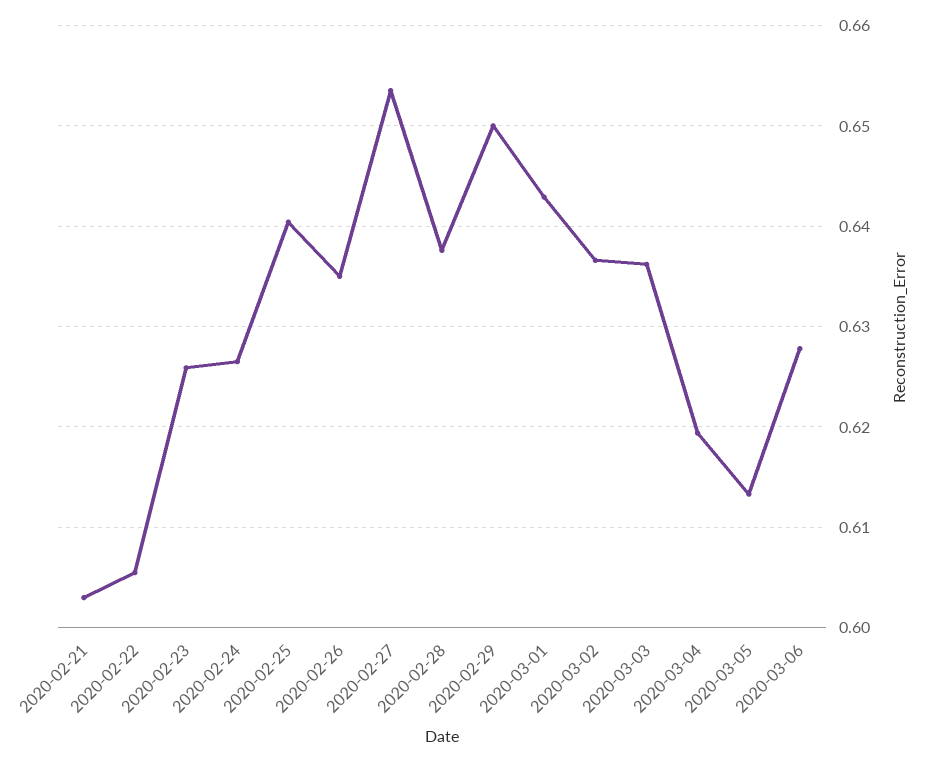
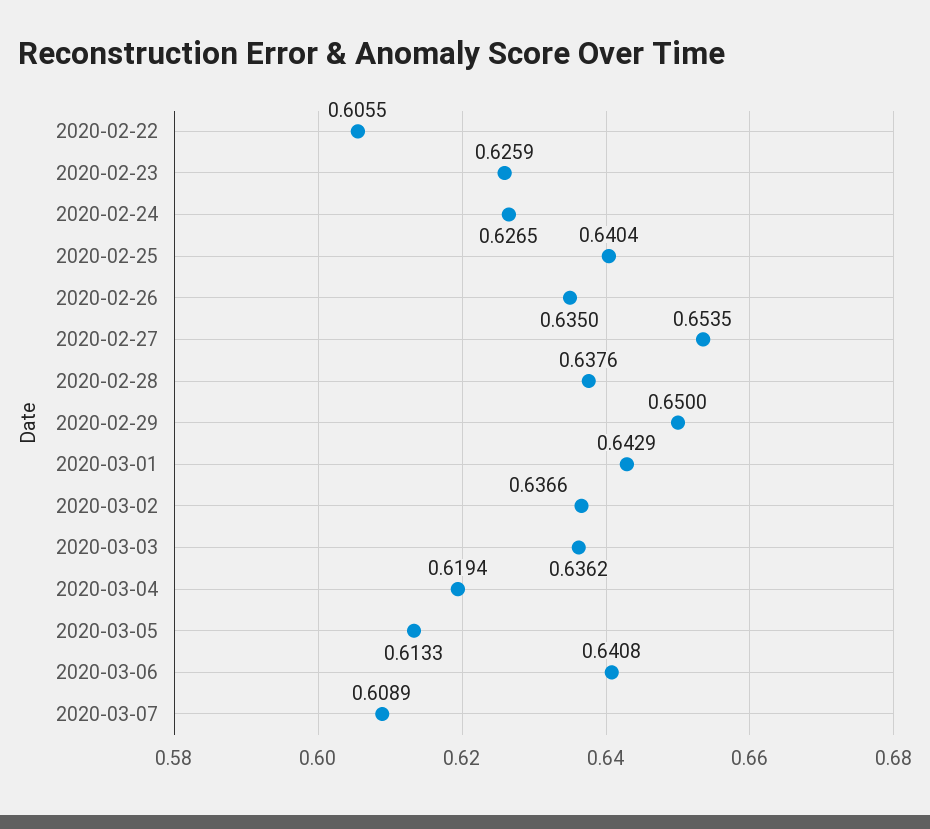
2020-02-21: 0.603 -> none
2020-03-06: 0.628 -> 0.6408
2020-03-07: none -> 0.6089

